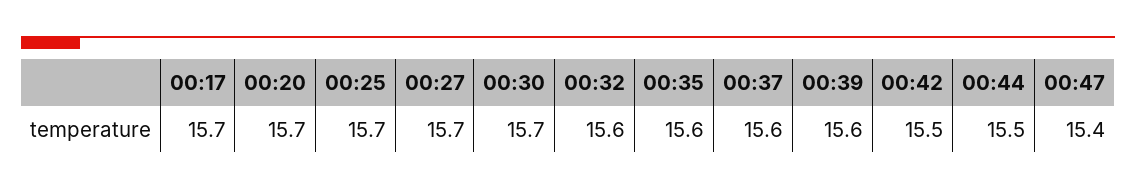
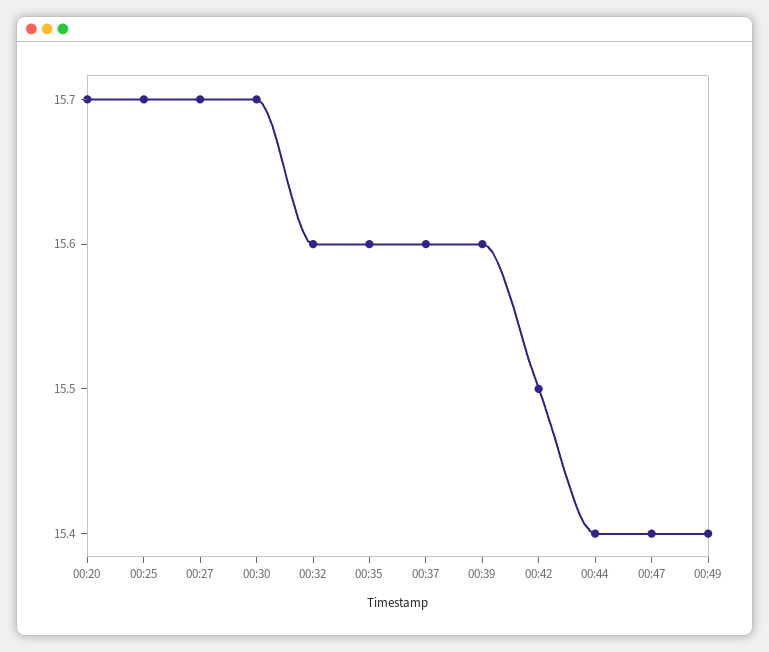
00:17: 15.7 -> none
00:44: 15.5 -> 15.4
00:49: none -> 15.4

